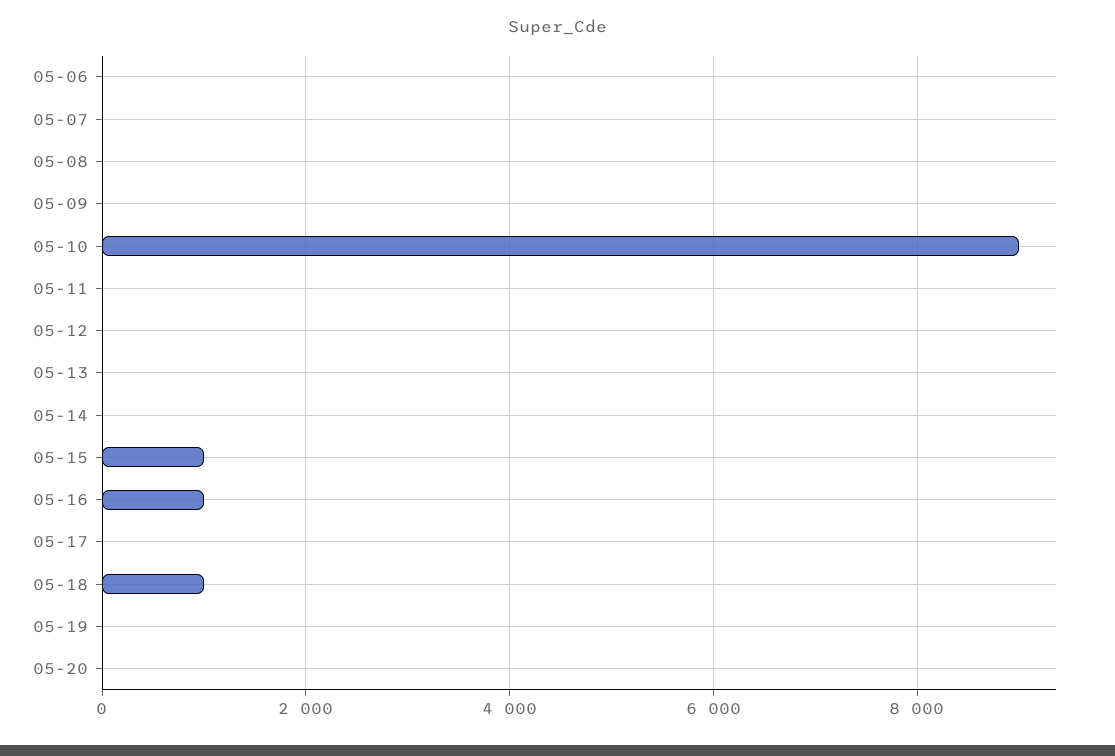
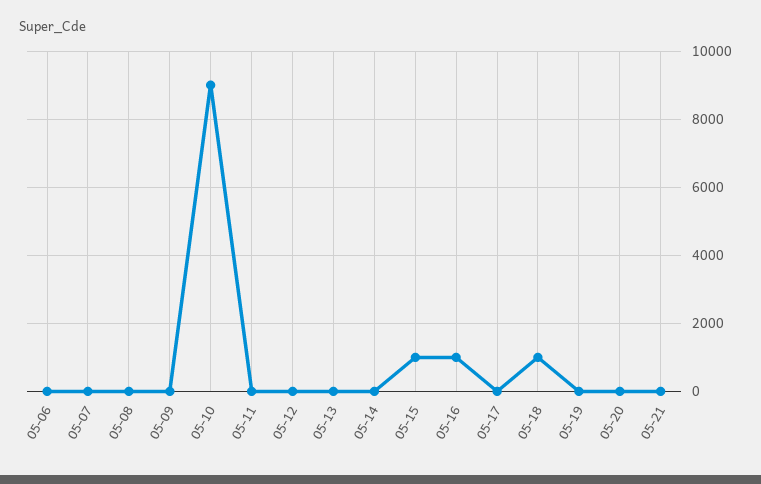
05-21: none -> 0

